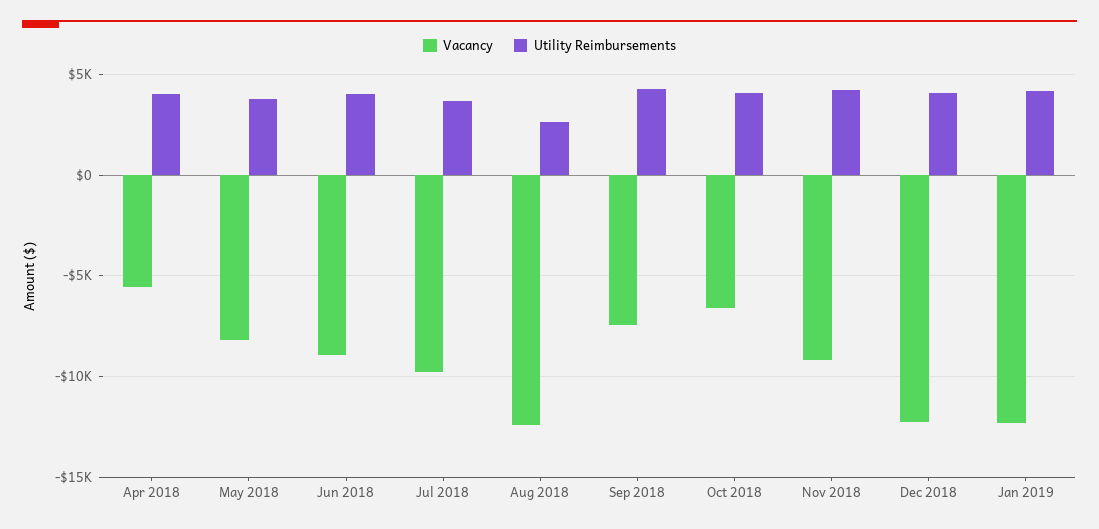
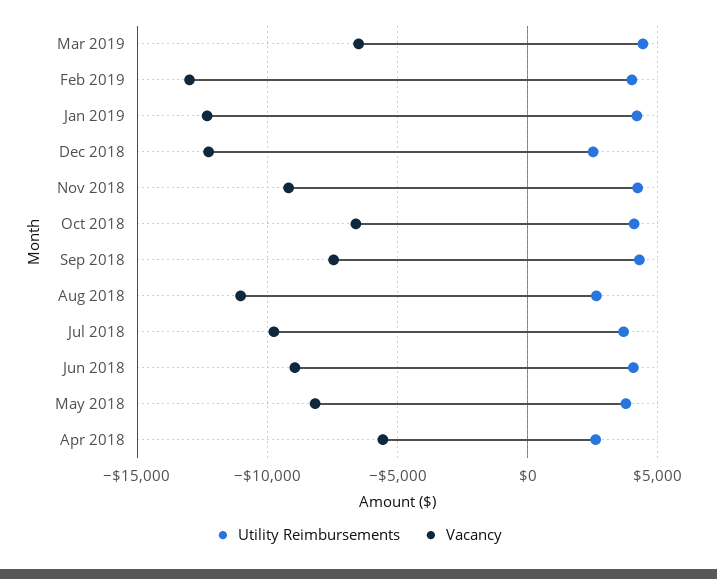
Utility Reimbursements, Apr 2018: 4000 -> 2500
Vacancy, Aug 2018: -12500 -> -11000
Utility Reimbursements, Dec 2018: 4000 -> 2500
Utility Reimbursements, Mar 2019: none -> 4500
Vacancy, Mar 2019: none -> -6500
Utility Reimbursements, Feb 2019: none -> 4000
Vacancy, Feb 2019: none -> -13000

